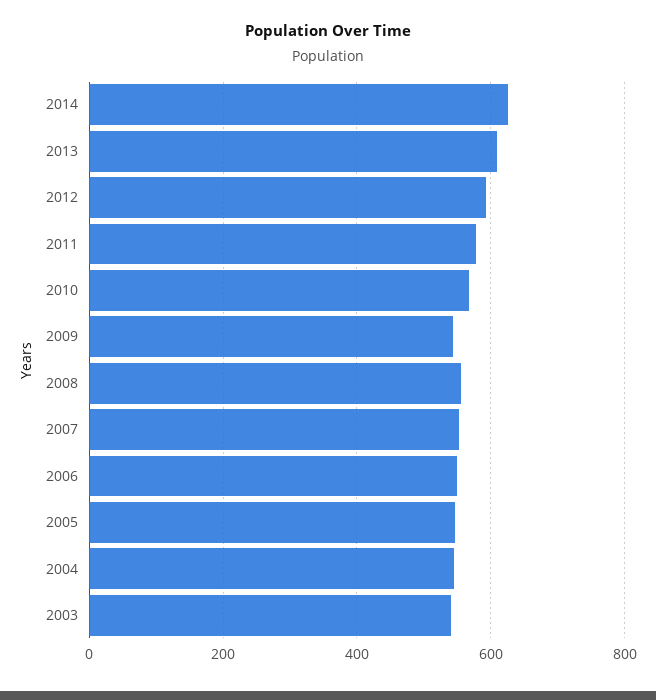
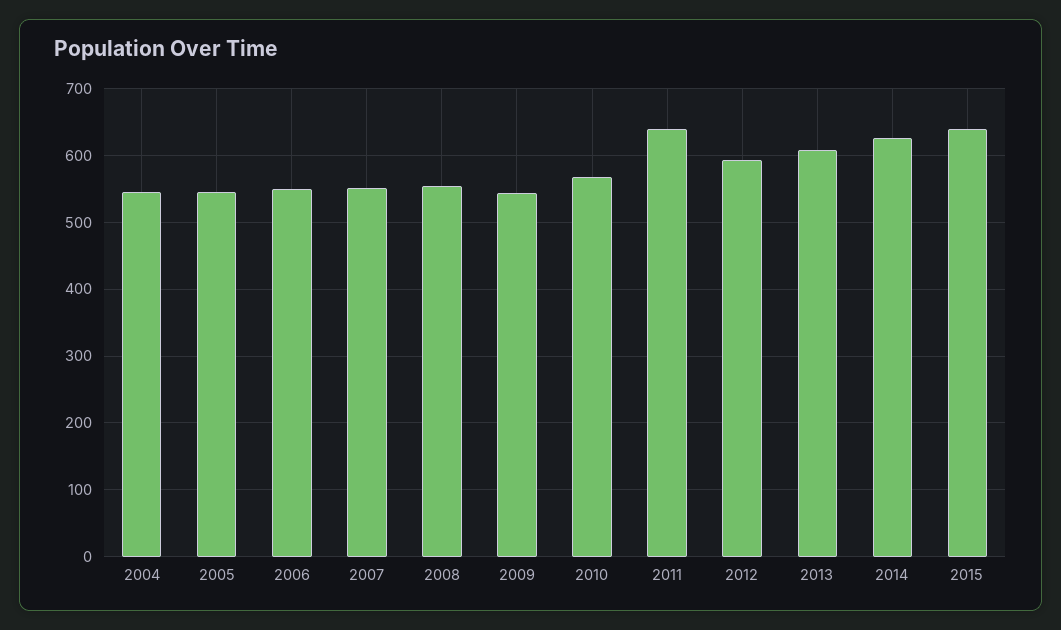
2011: 580 -> 640
2003: 540 -> none
2015: none -> 640

